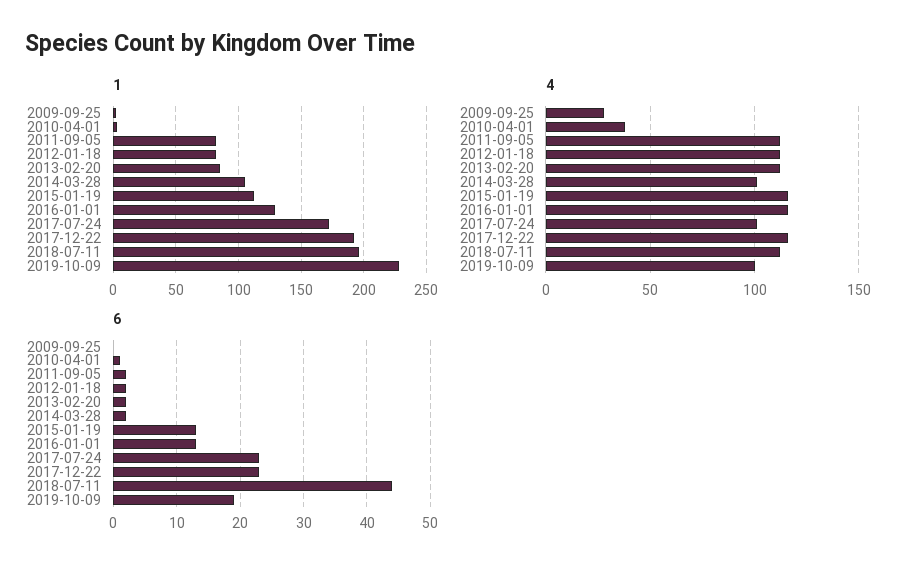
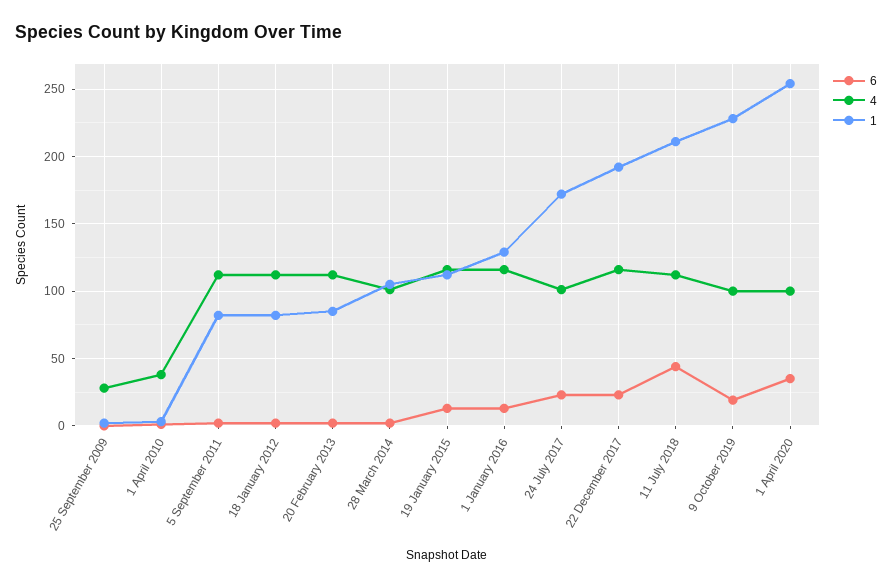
1, 2018-07-11: 195 -> 210
6, 1 April 2020: none -> 35
4, 1 April 2020: none -> 100
1, 1 April 2020: none -> 255

